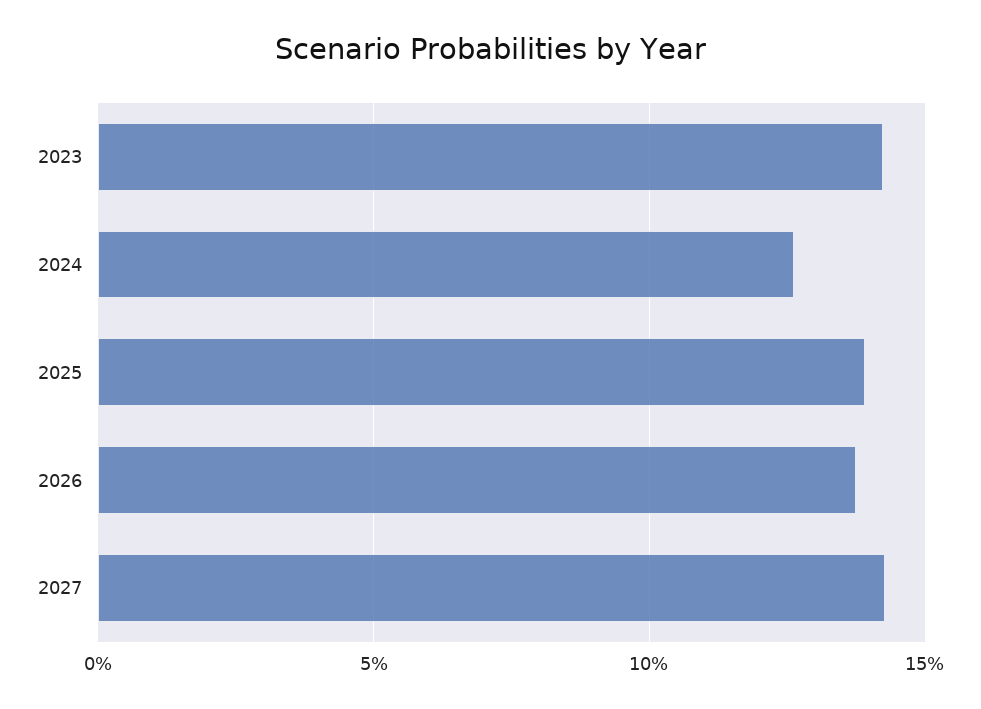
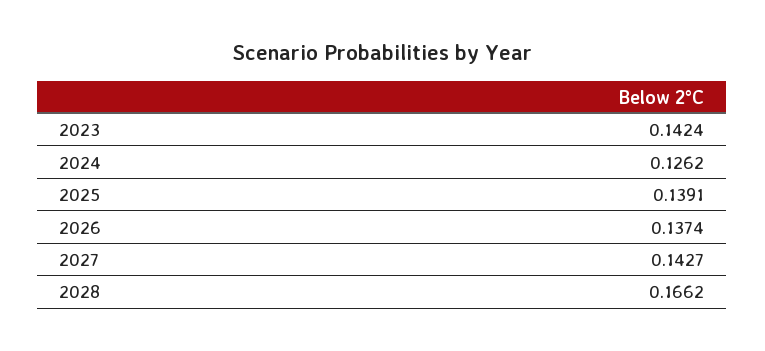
2028: none -> 0.1662

